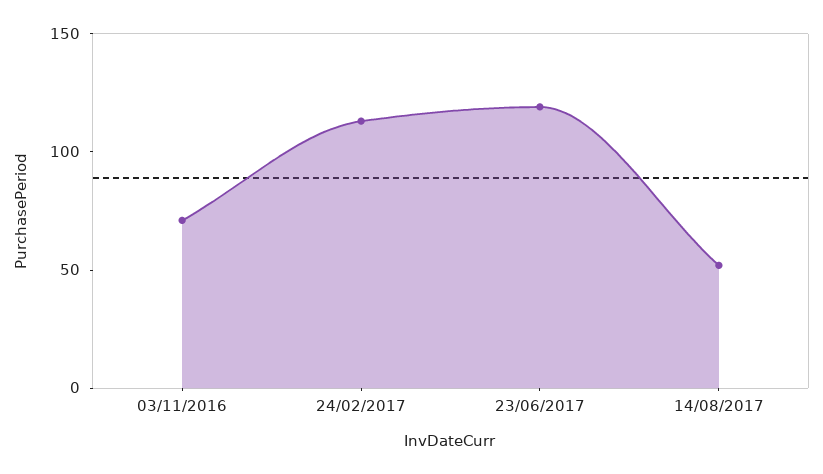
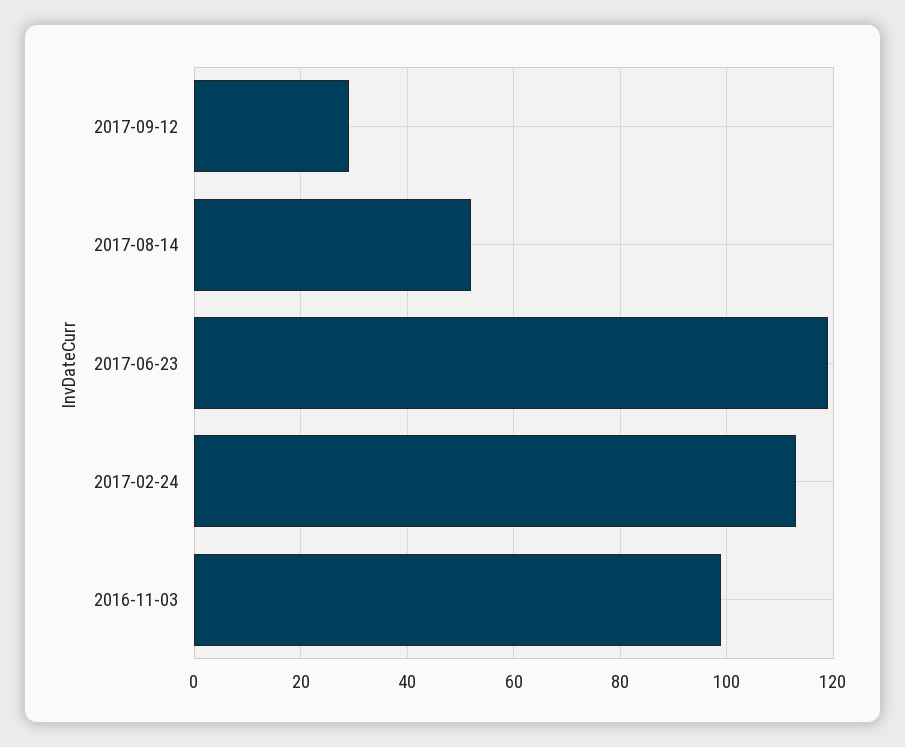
03/11/2016: 70 -> 100
2017-09-12: none -> 30

